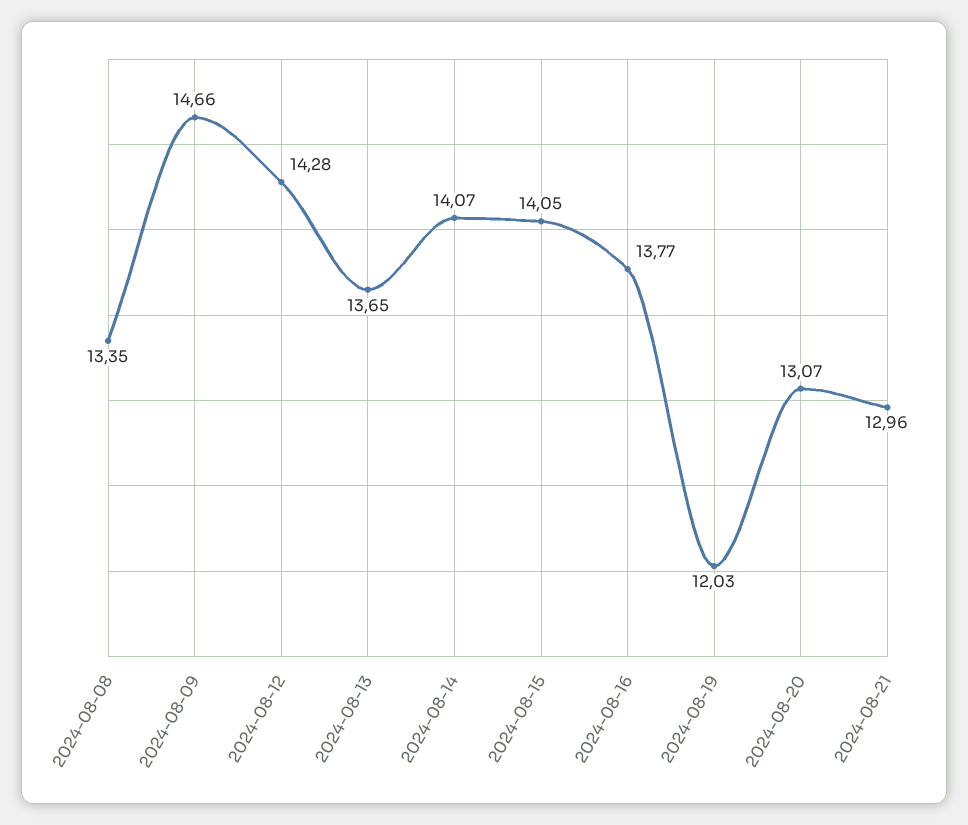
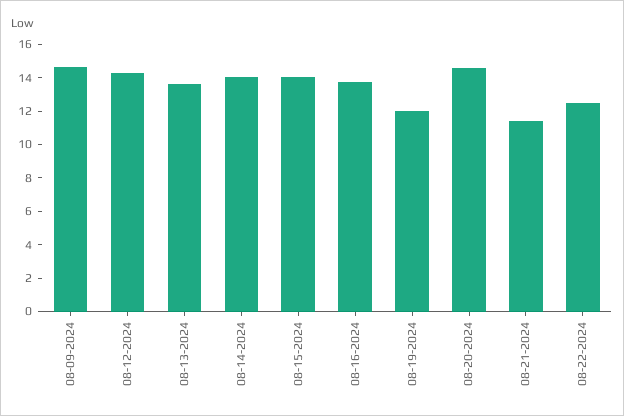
2024-08-08: 13.35 -> none
2024-08-20: 13.07 -> 14.5
2024-08-21: 12.96 -> 11.5
08-22-2024: none -> 12.5

